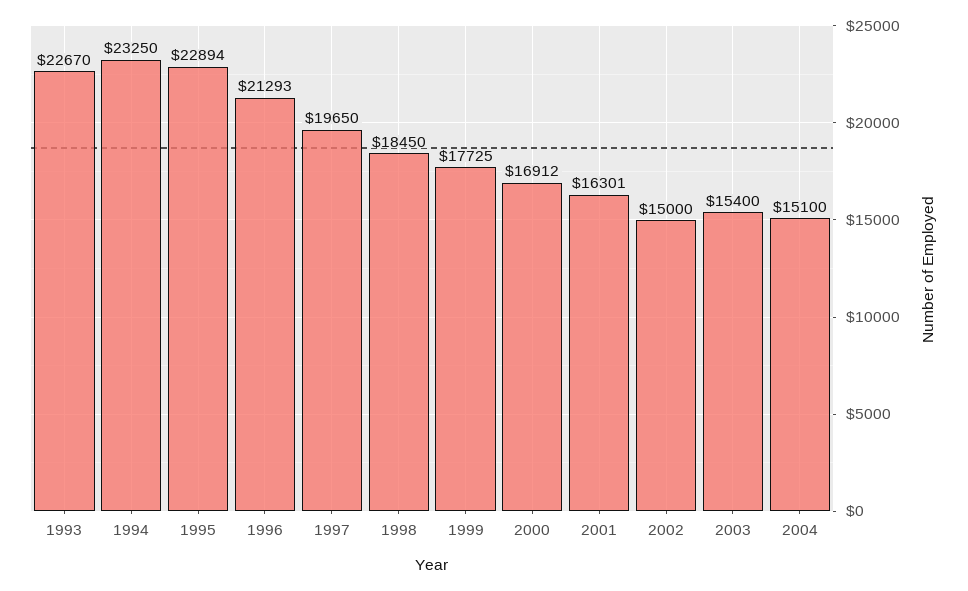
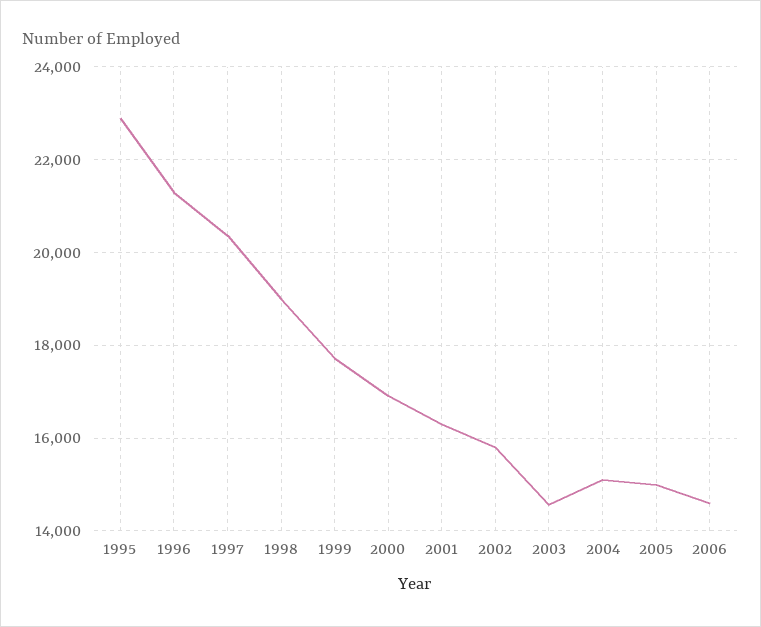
1993: 22670 -> none
1994: 23250 -> none
1997: 19650 -> 20400
1998: 18450 -> 19000
2002: 15000 -> 15800
2003: 15400 -> 14600
2005: none -> 15000
2006: none -> 14600

